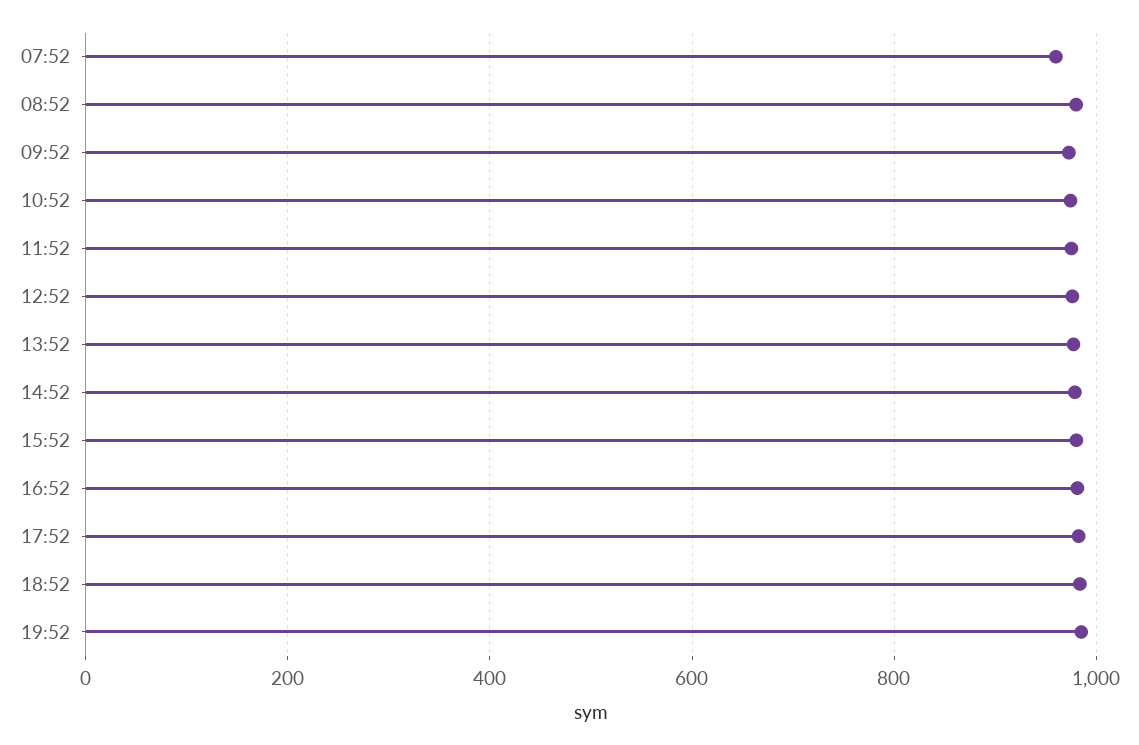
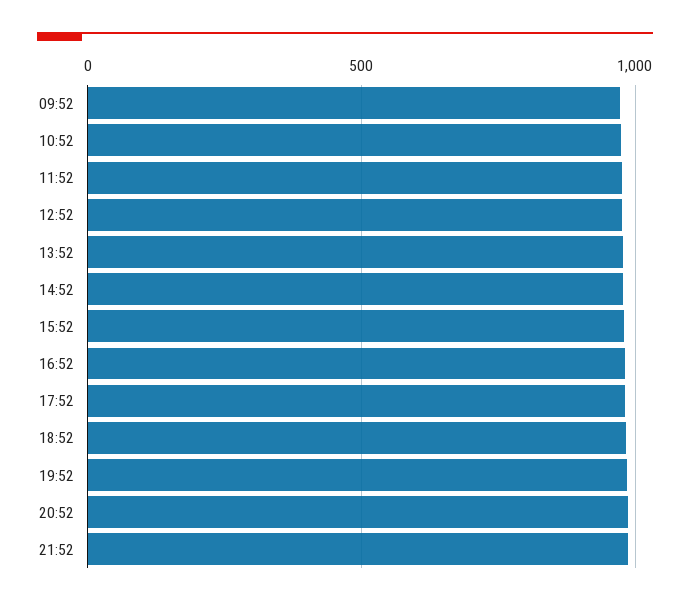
07:52: 960 -> none
08:52: 980 -> none
20:52: none -> 1000
21:52: none -> 1000

